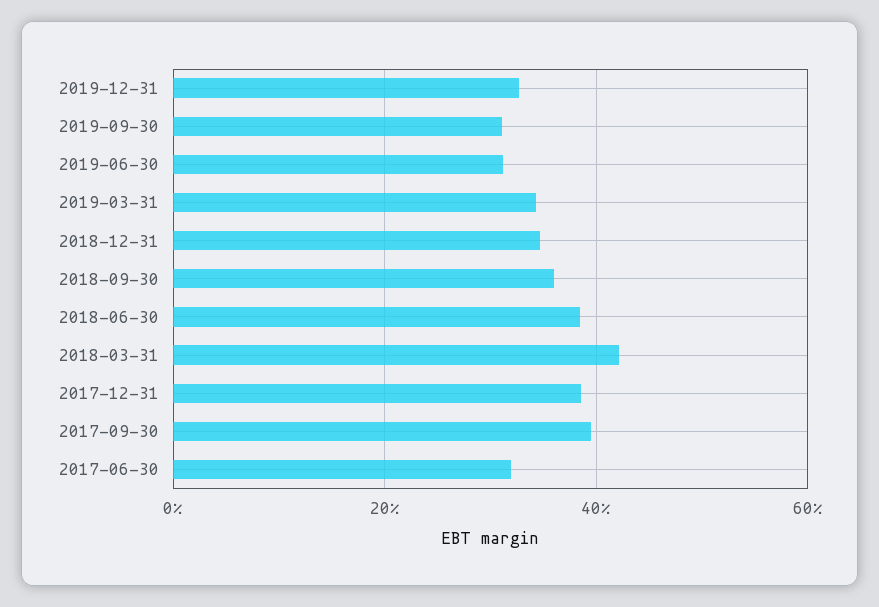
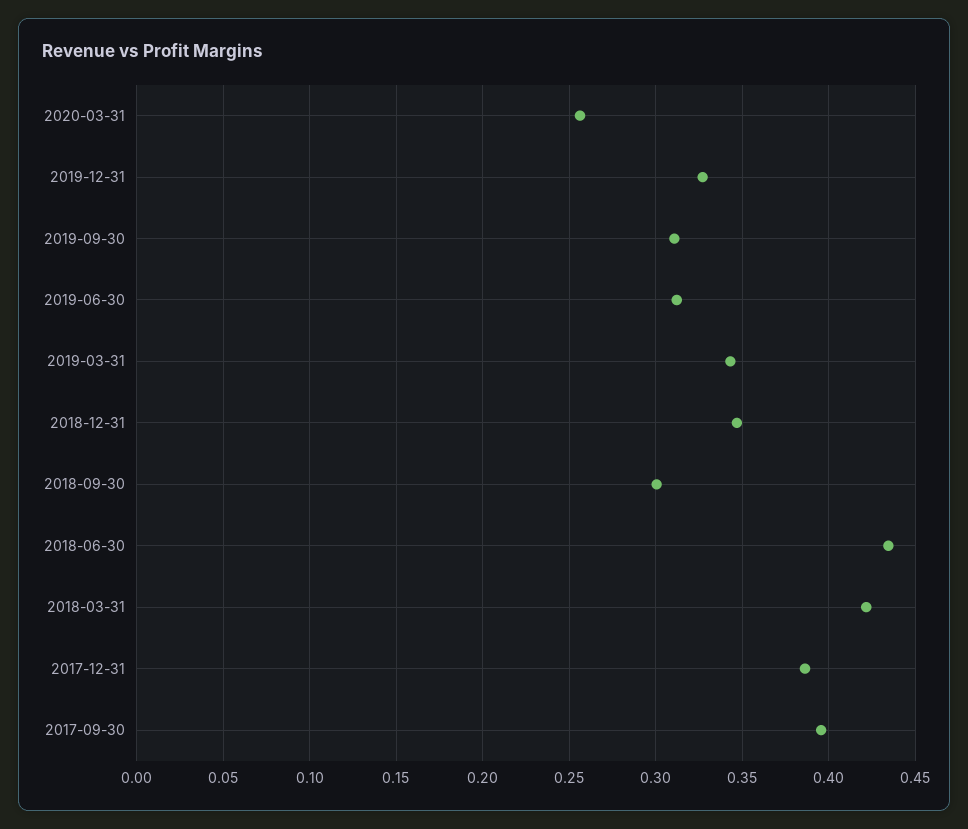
2018-09-30: 0.36 -> 0.3
2018-06-30: 0.38 -> 0.435
2017-06-30: 0.32 -> none
2020-03-31: none -> 0.255

